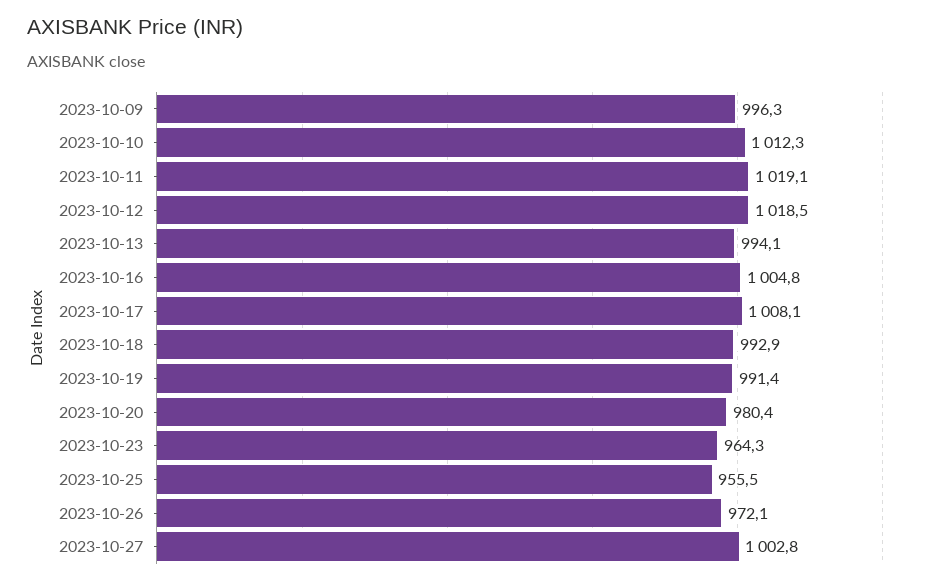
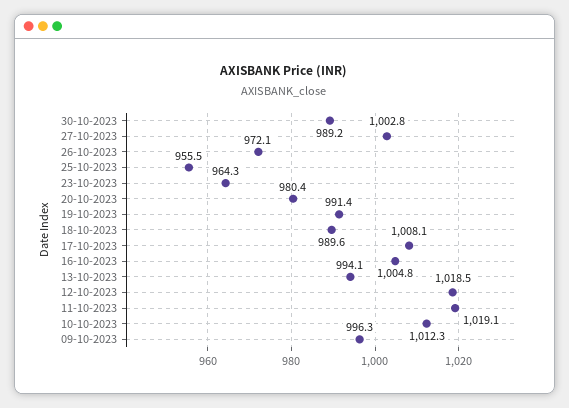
2023-10-18: 992.9 -> 989.6
30-10-2023: none -> 989.2

